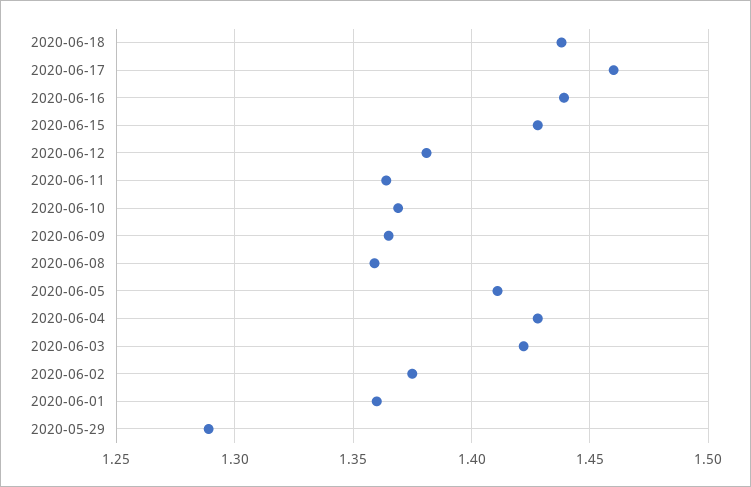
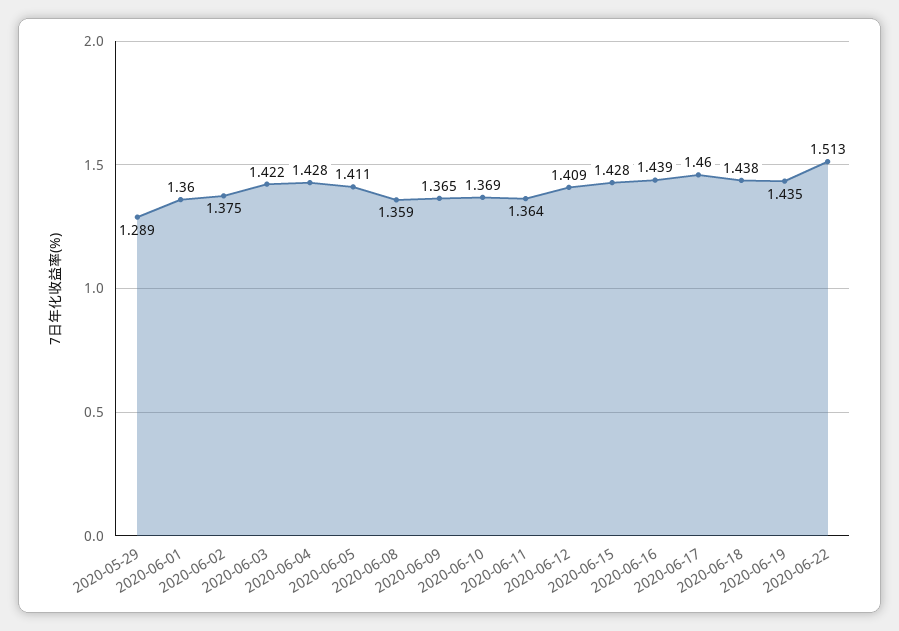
2020-06-12: 1.38 -> 1.409
2020-06-19: none -> 1.435
2020-06-22: none -> 1.513

